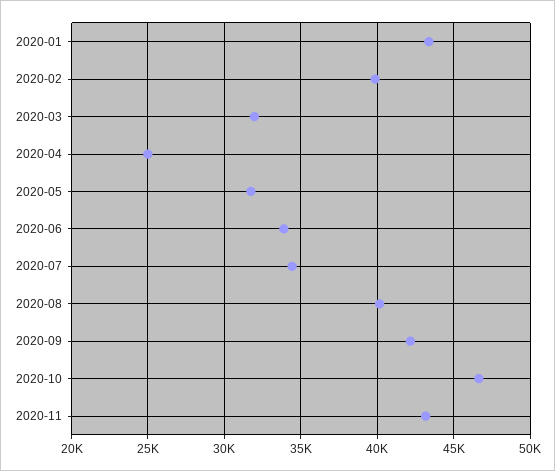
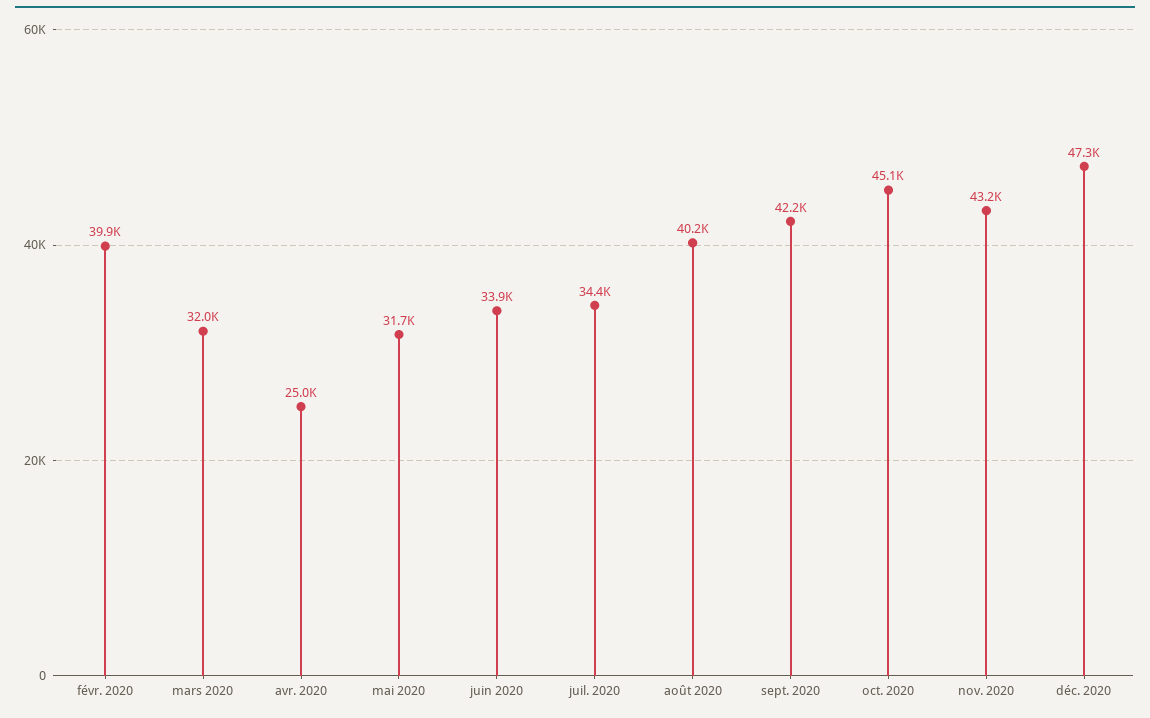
2020-01: 43500 -> none
2020-10: 46500 -> 45100
déc. 2020: none -> 47300

